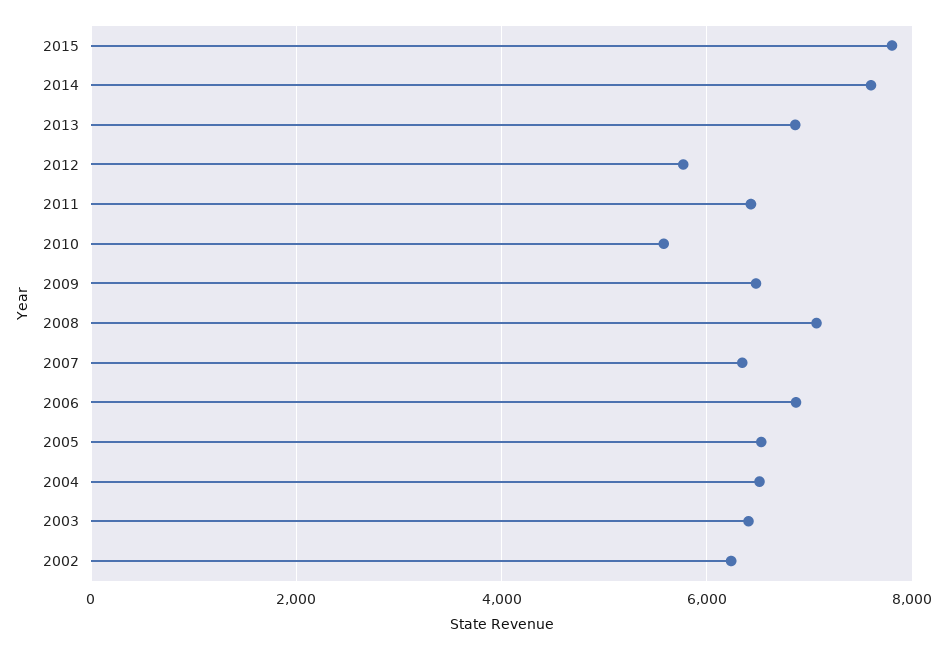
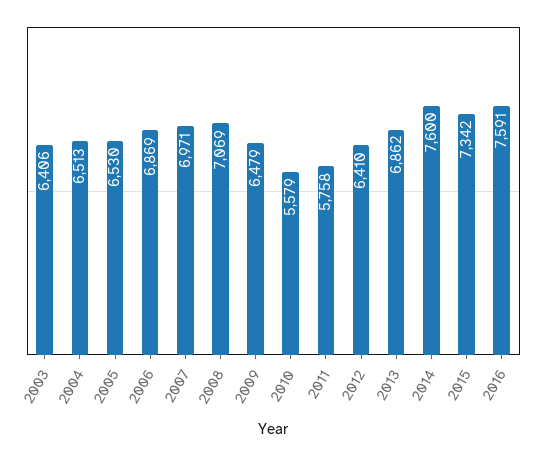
2015: 7800 -> 7342
2012: 5800 -> 6410
2011: 6400 -> 5758
2007: 6400 -> 6971
2002: 6200 -> none
2016: none -> 7591

